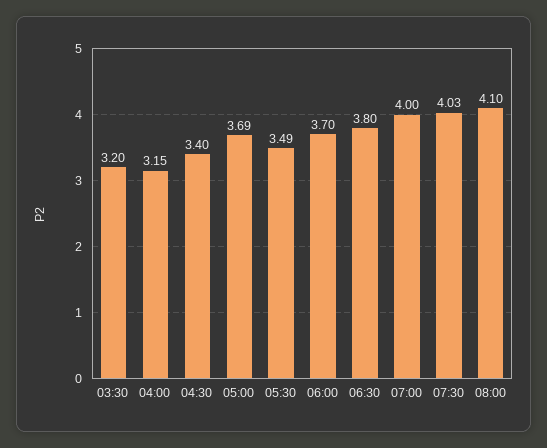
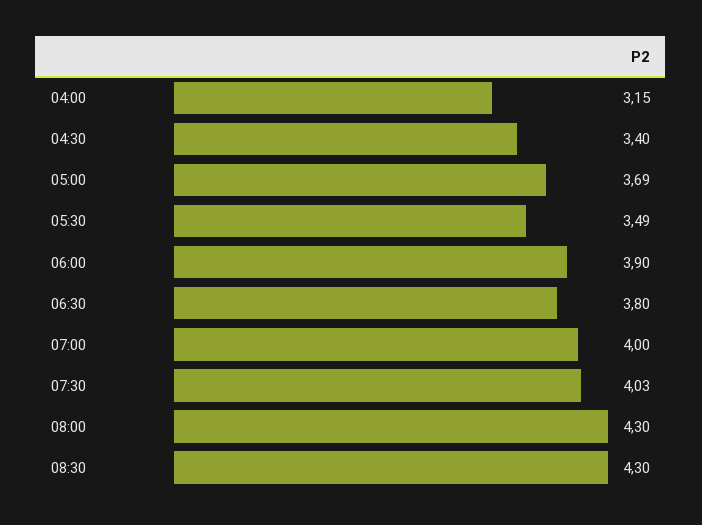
03:30: 3.2 -> none
06:00: 3.7 -> 3.9
08:00: 4.1 -> 4.3
08:30: none -> 4.3

